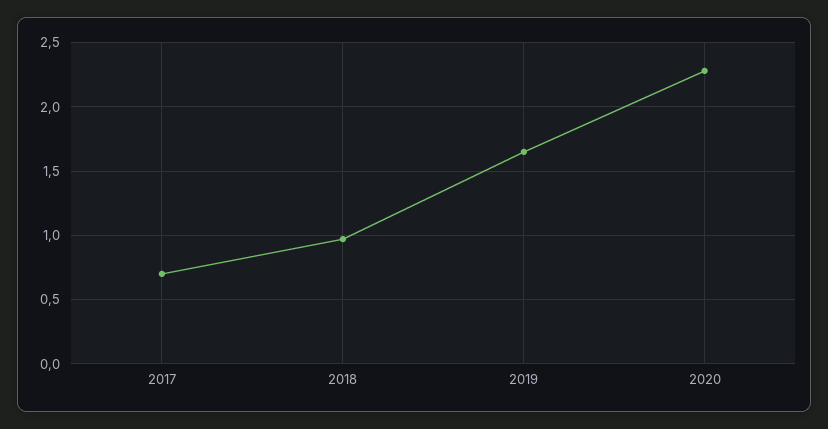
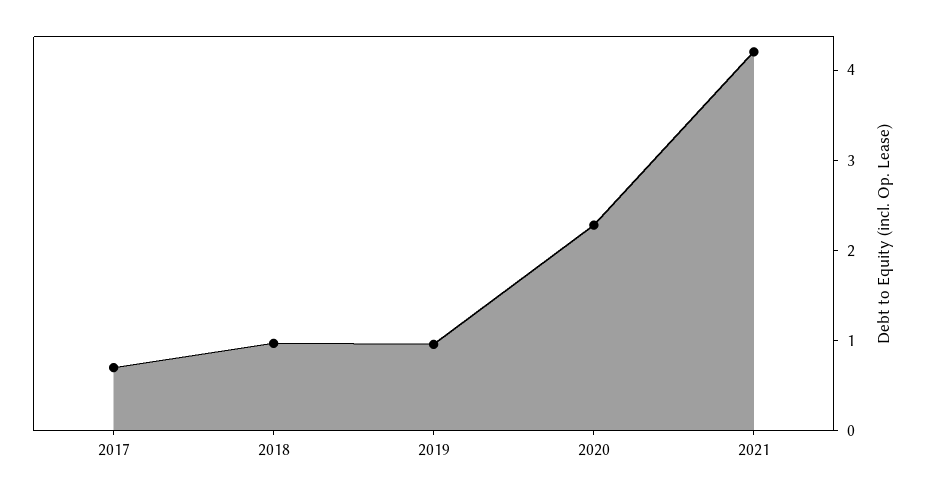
2019: 1.65 -> 1
2021: none -> 4.2

